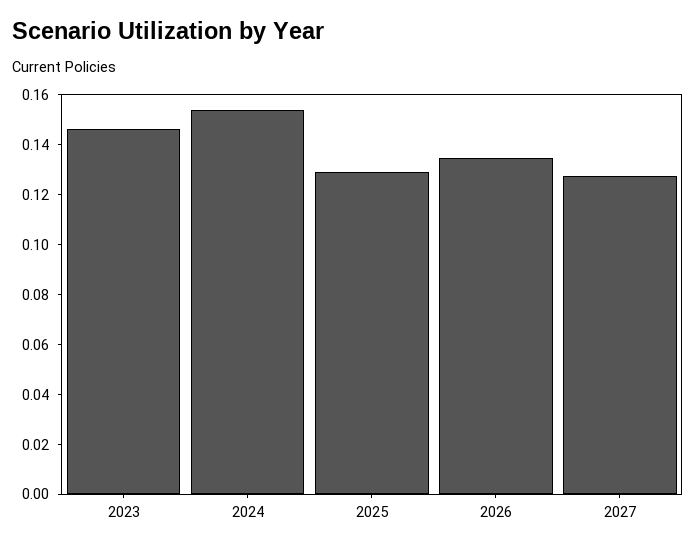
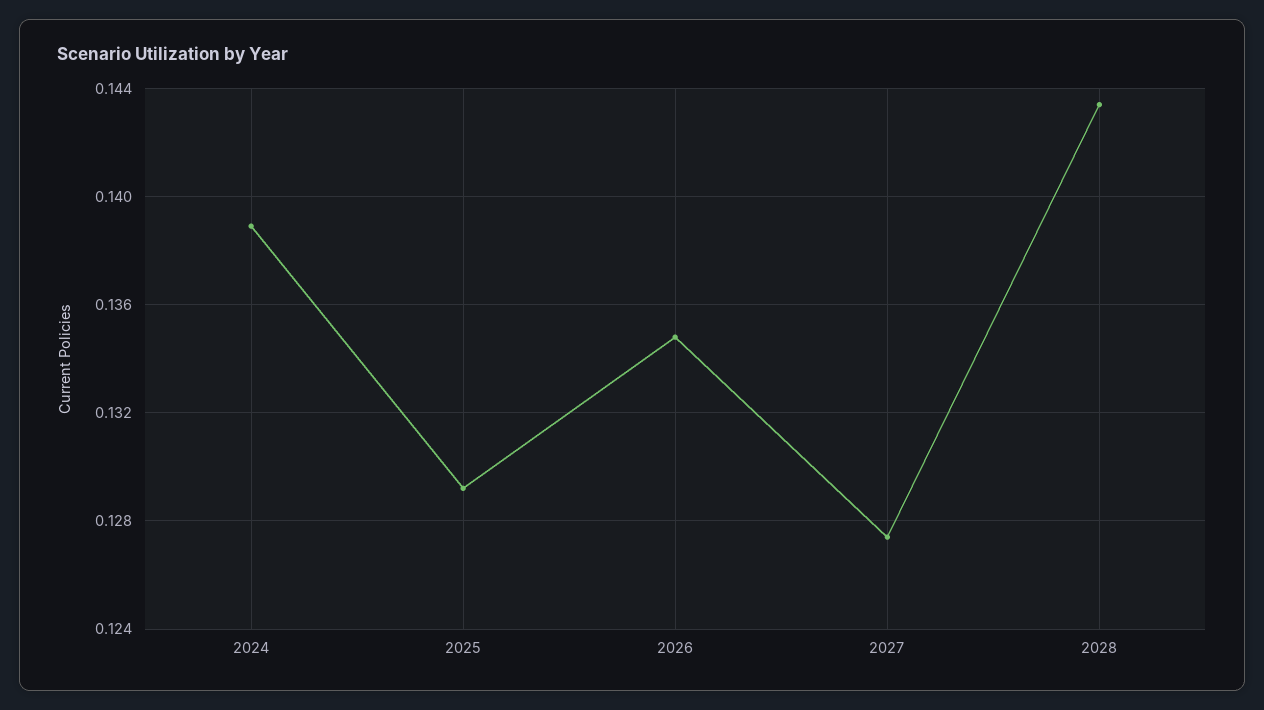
2023: 0.145 -> none
2024: 0.155 -> 0.139
2028: none -> 0.1435

